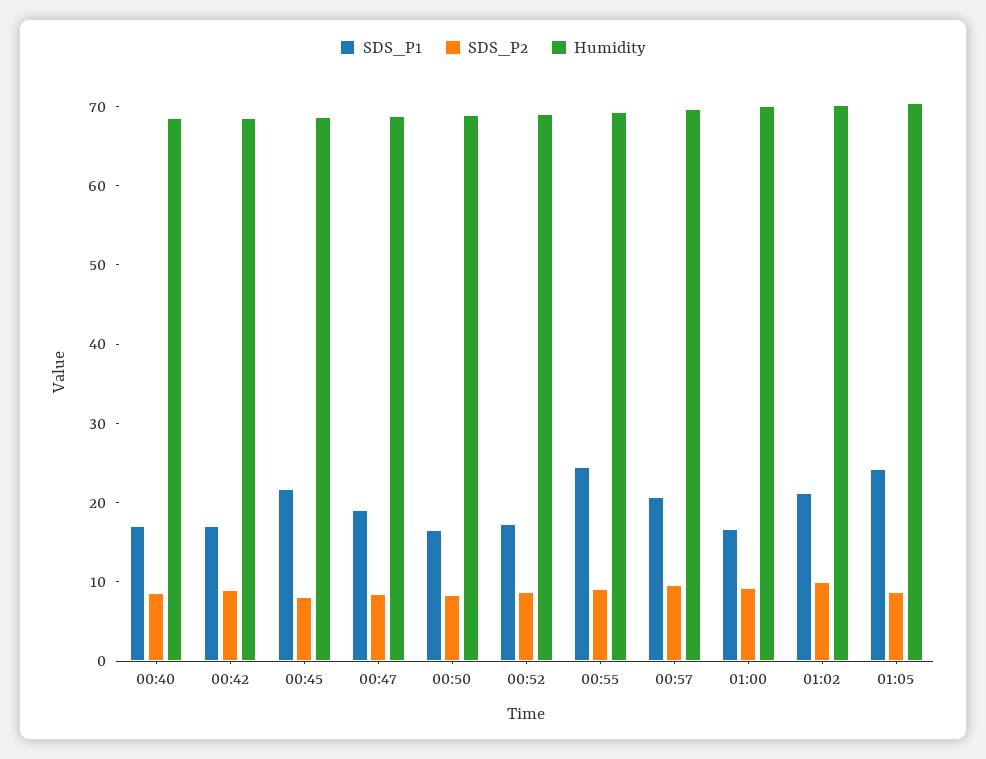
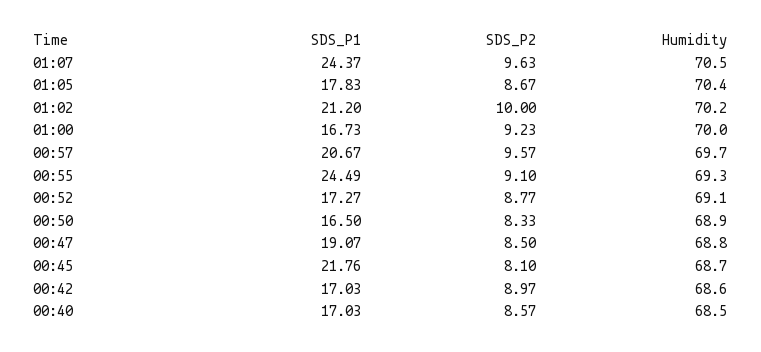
SDS_P1, 01:05: 24 -> 17.83
SDS_P1, 01:07: none -> 24.37
SDS_P2, 01:07: none -> 9.63
Humidity, 01:07: none -> 70.5

